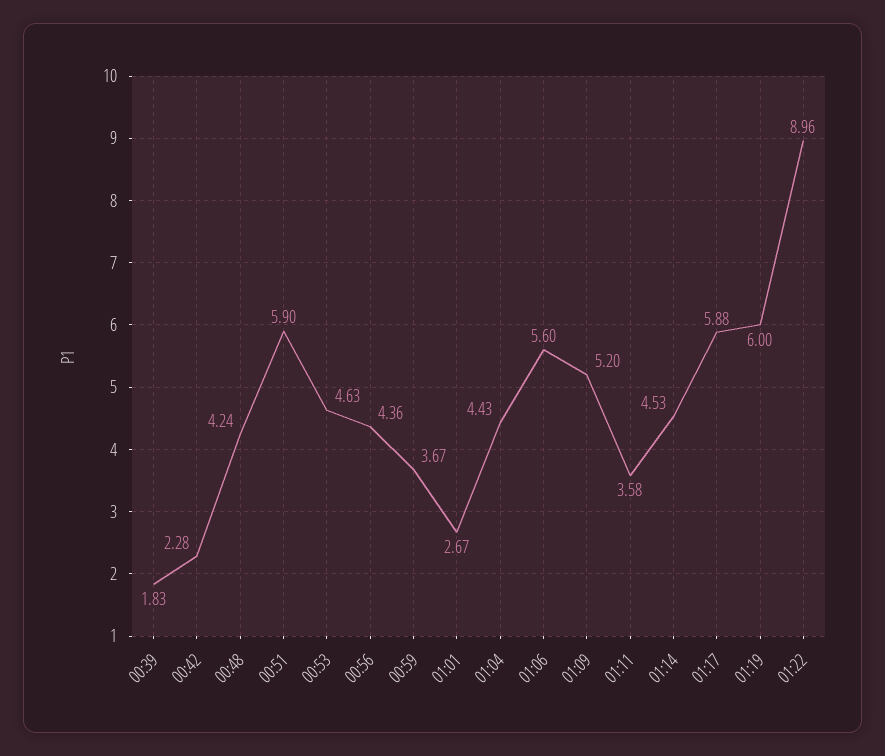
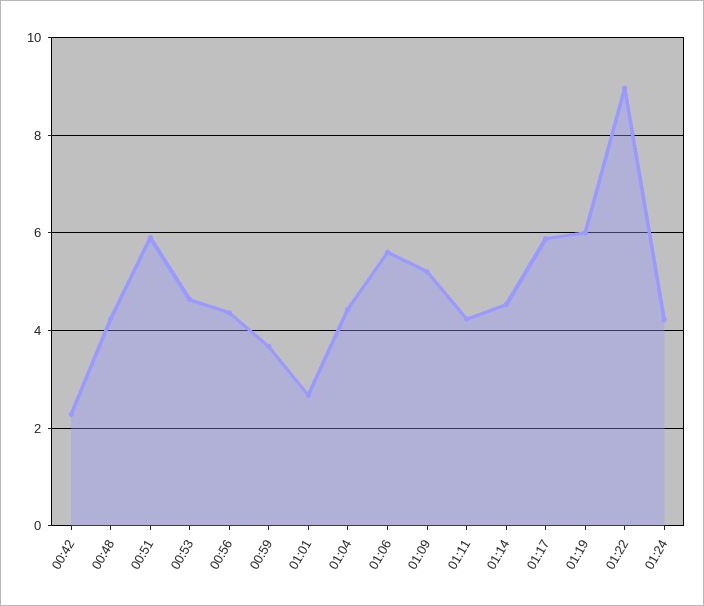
00:39: 1.83 -> none
01:11: 3.58 -> 4.2
01:24: none -> 4.2

